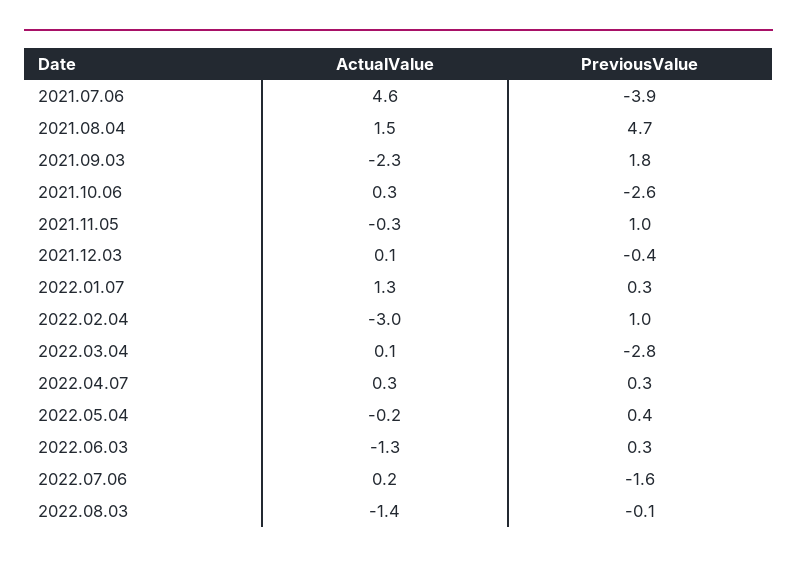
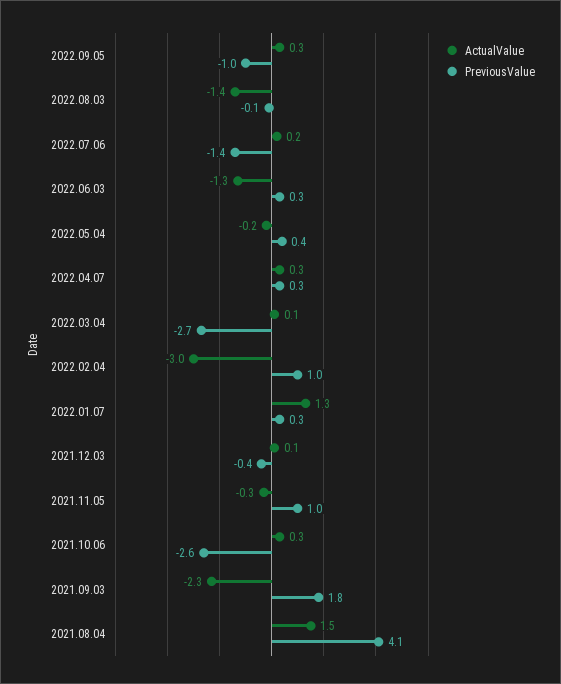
ActualValue, 2021.07.06: 4.6 -> none
PreviousValue, 2021.07.06: -3.9 -> none
PreviousValue, 2021.08.04: 4.7 -> 4.1
PreviousValue, 2022.03.04: -2.8 -> -2.7
PreviousValue, 2022.07.06: -1.6 -> -1.4
ActualValue, 2022.09.05: none -> 0.3
PreviousValue, 2022.09.05: none -> -1

